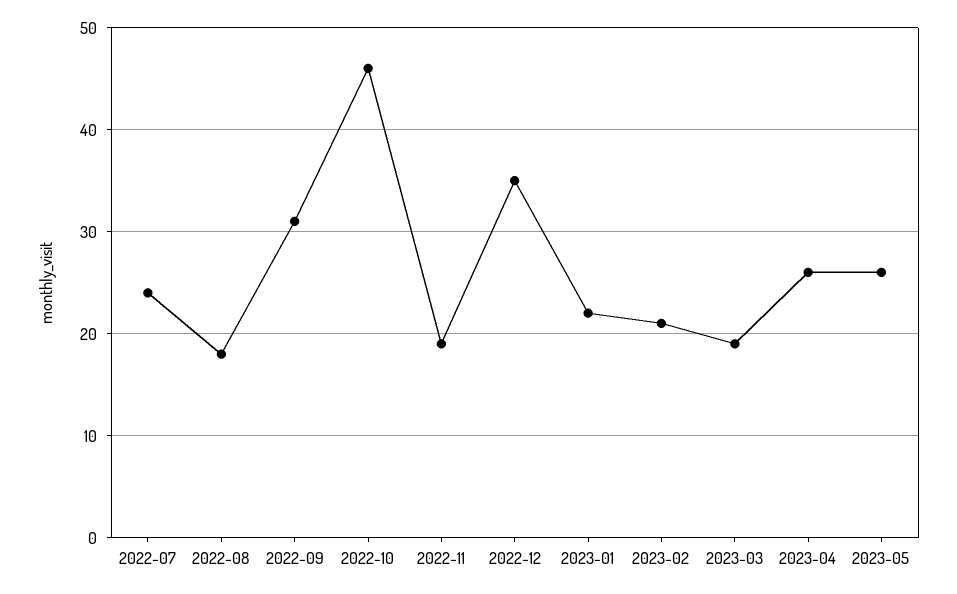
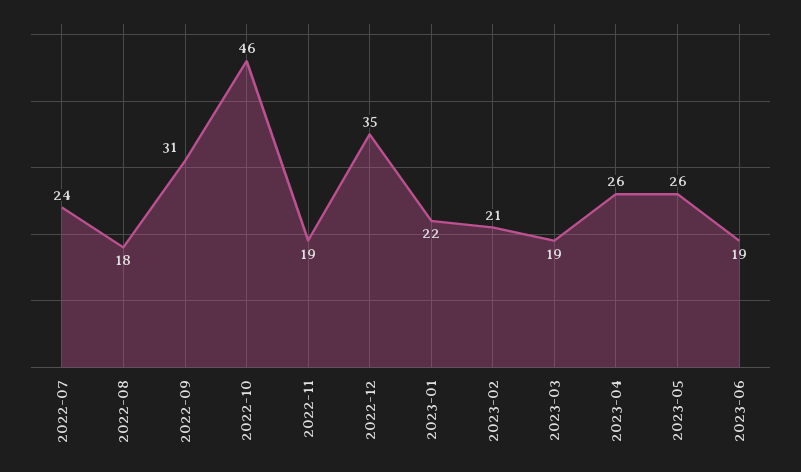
2023-06: none -> 19

